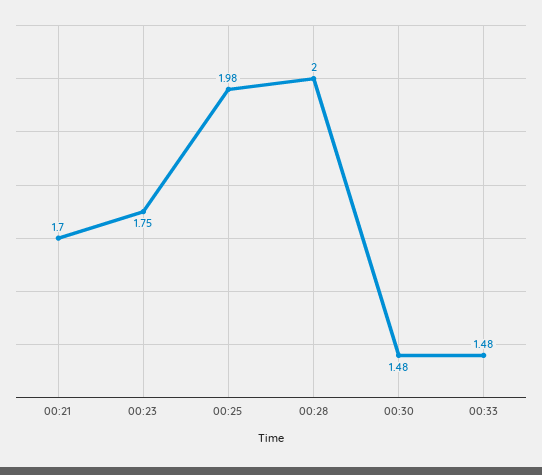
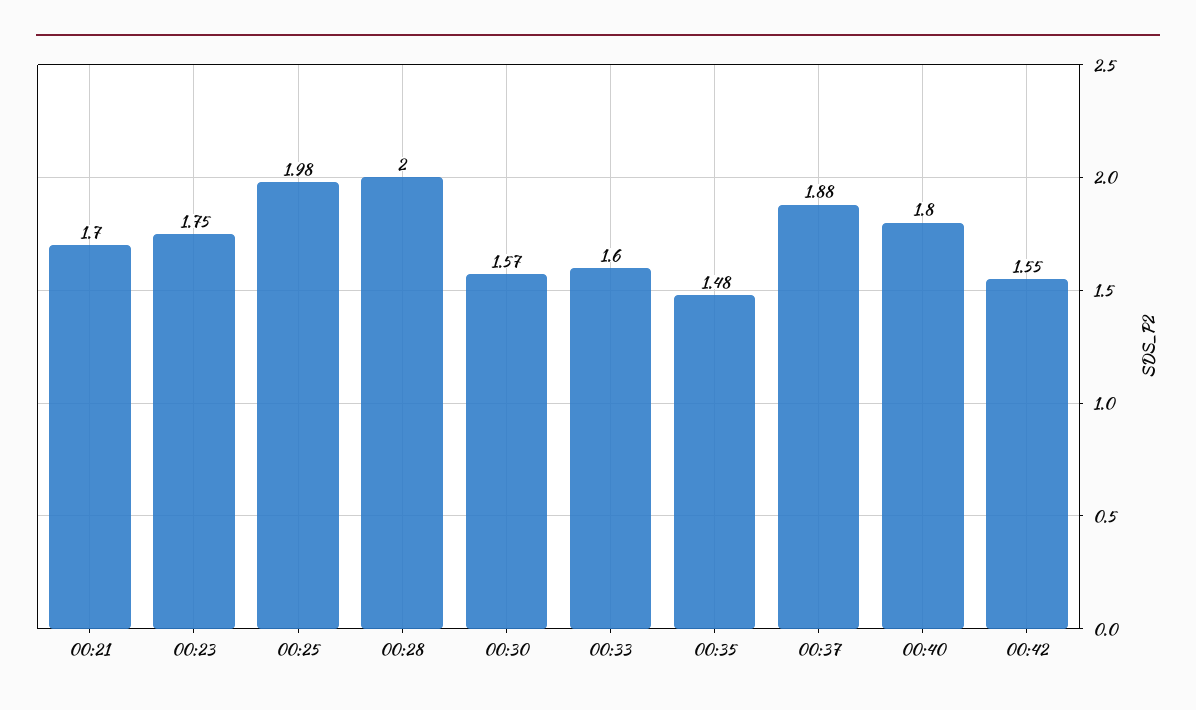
00:30: 1.48 -> 1.57
00:33: 1.48 -> 1.6
00:35: none -> 1.48
00:37: none -> 1.88
00:40: none -> 1.8
00:42: none -> 1.55

